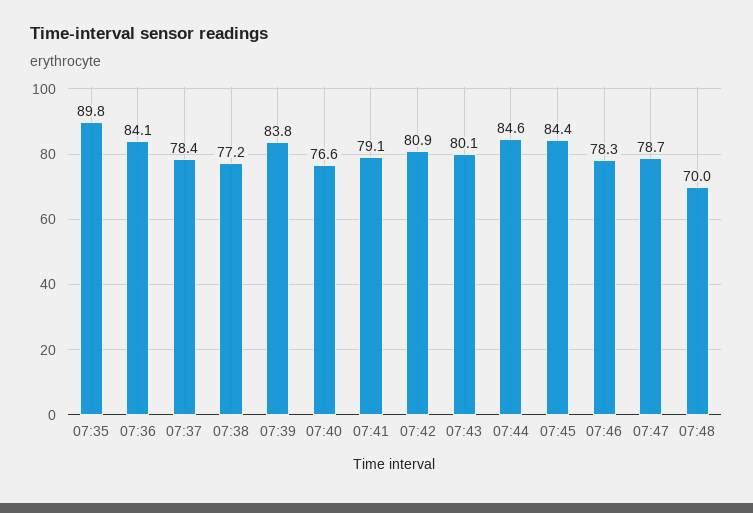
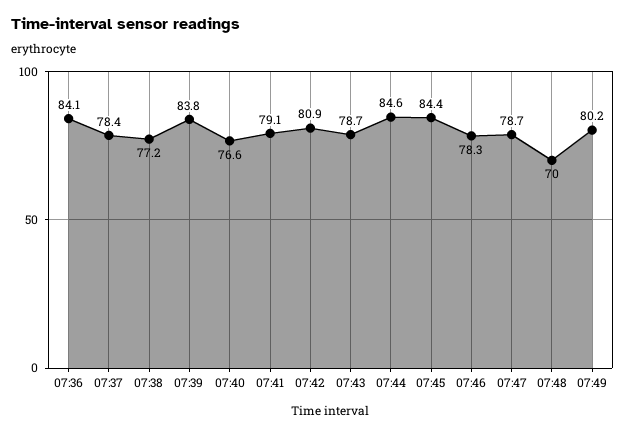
07:35: 89.8 -> none
07:43: 80.1 -> 78.7
07:49: none -> 80.2

